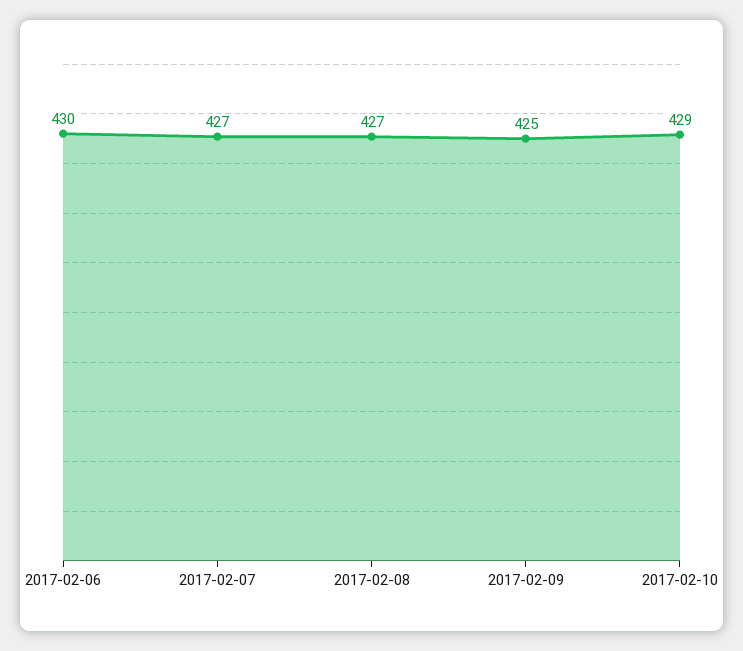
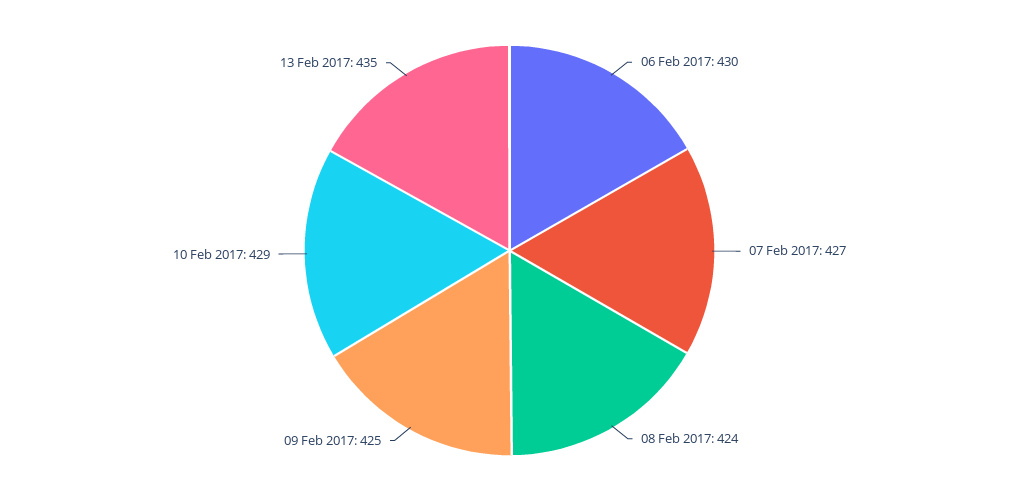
2017-02-08: 427 -> 424
13 Feb 2017: none -> 435

